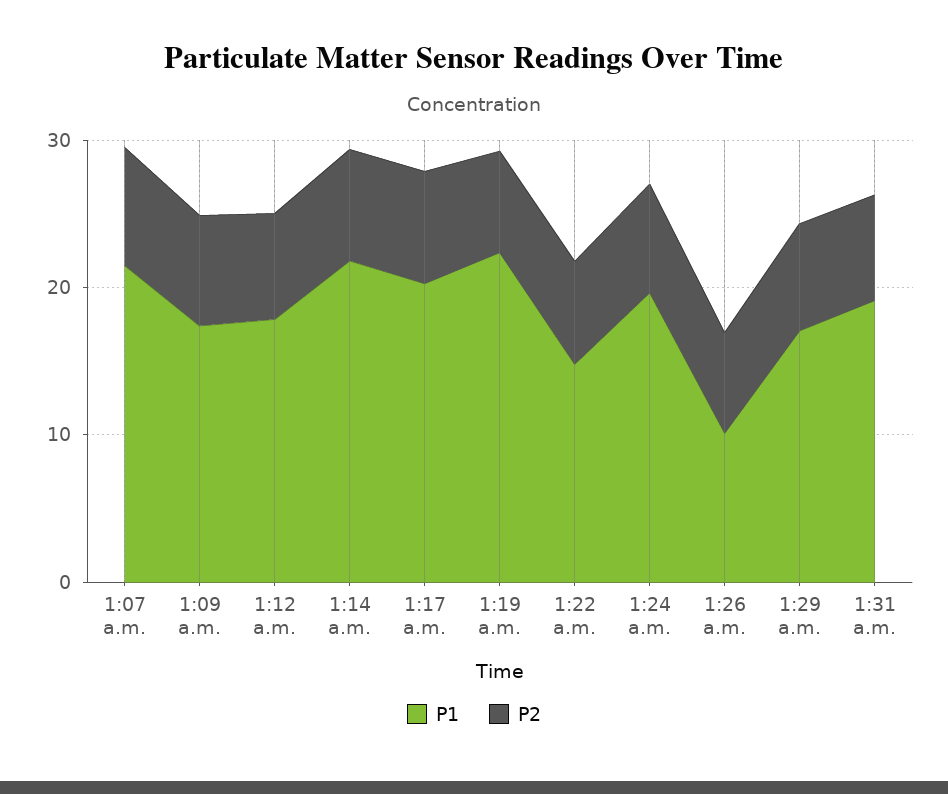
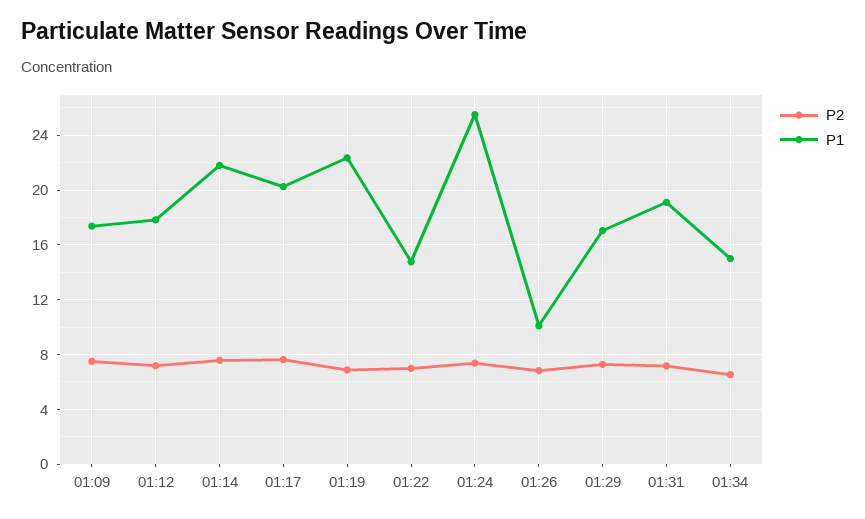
P1, 1:07 a.m.: 22 -> none
P2, 1:07 a.m.: 8 -> none
P1, 1:24 a.m.: 20 -> 25.5
P2, 01:34: none -> 6.5
P1, 01:34: none -> 15

